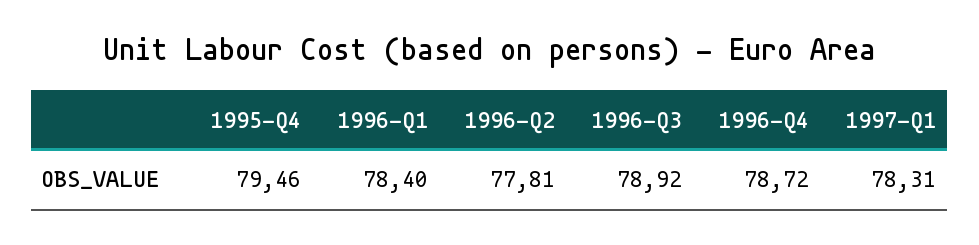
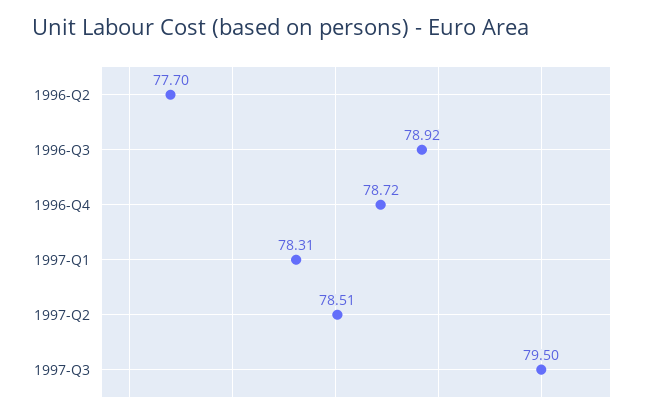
1995-Q4: 79.46 -> none
1996-Q1: 78.4 -> none
1996-Q2: 77.81 -> 77.7
1997-Q2: none -> 78.51
1997-Q3: none -> 79.5

